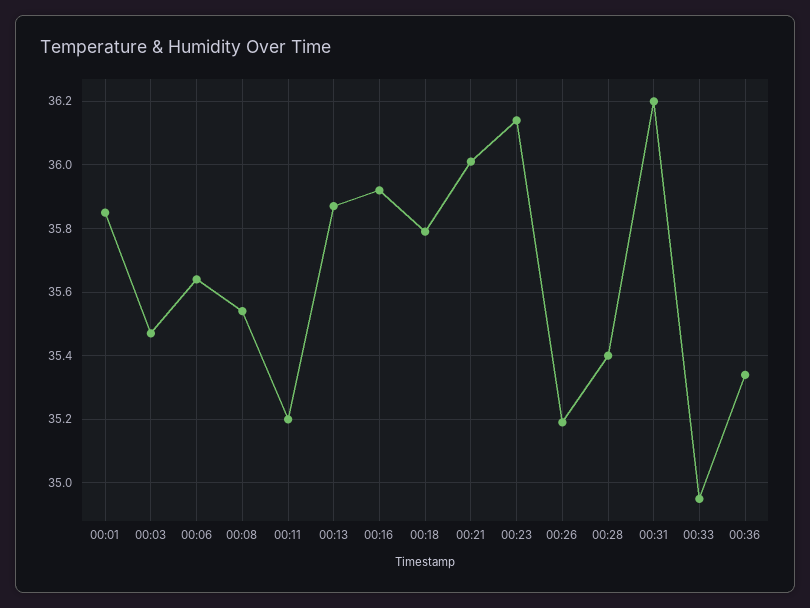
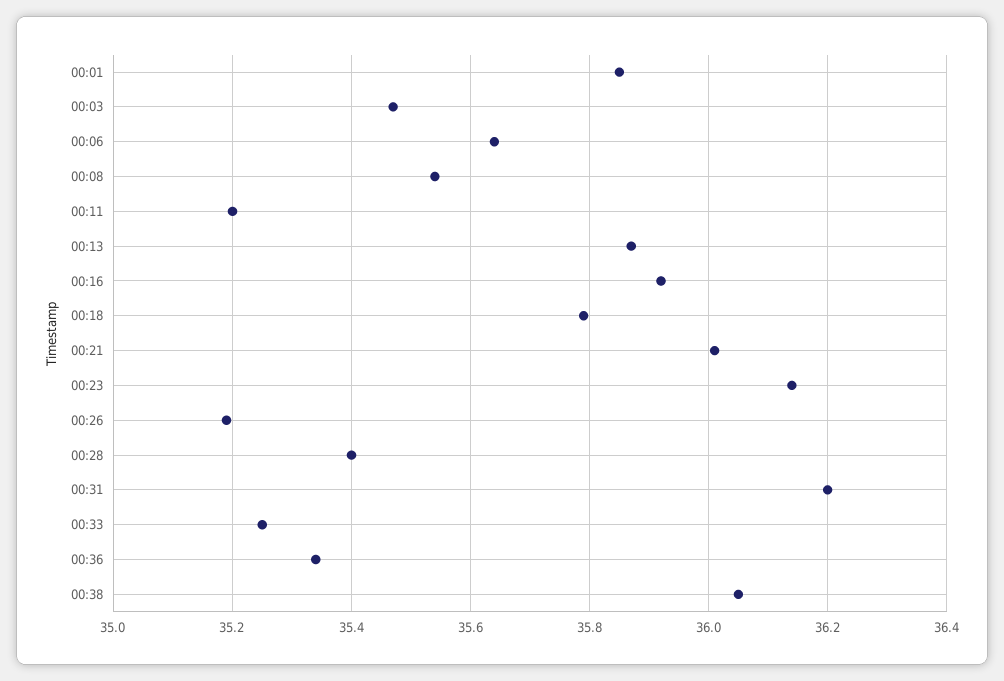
00:33: 34.95 -> 35.25
00:38: none -> 36.05

